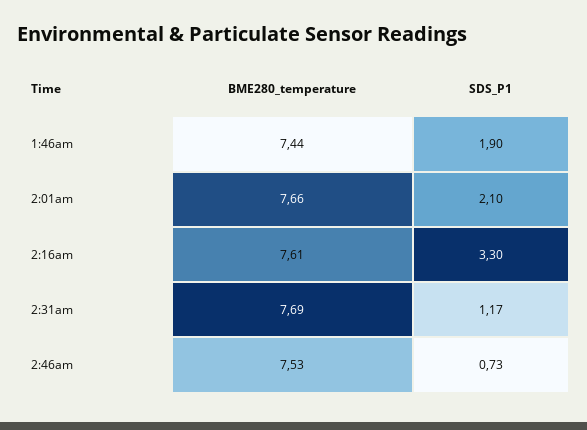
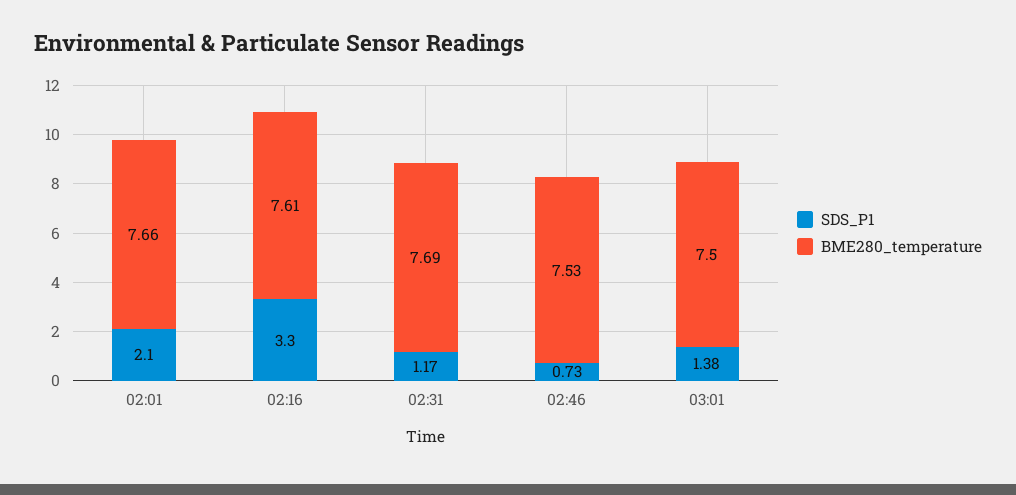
BME280_temperature, 1:46am: 7.44 -> none
SDS_P1, 1:46am: 1.9 -> none
SDS_P1, 03:01: none -> 1.38
BME280_temperature, 03:01: none -> 7.5

